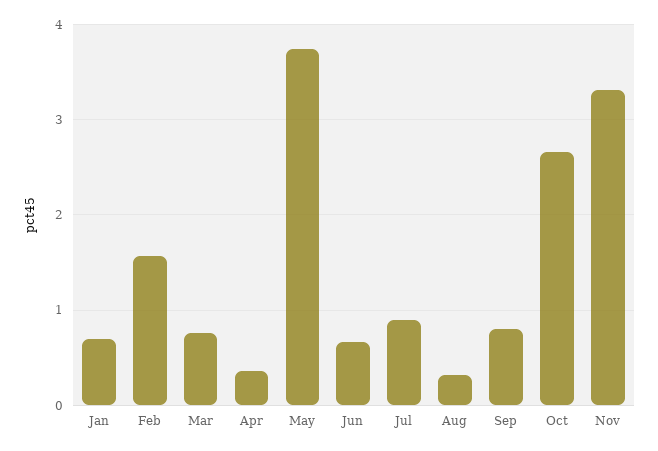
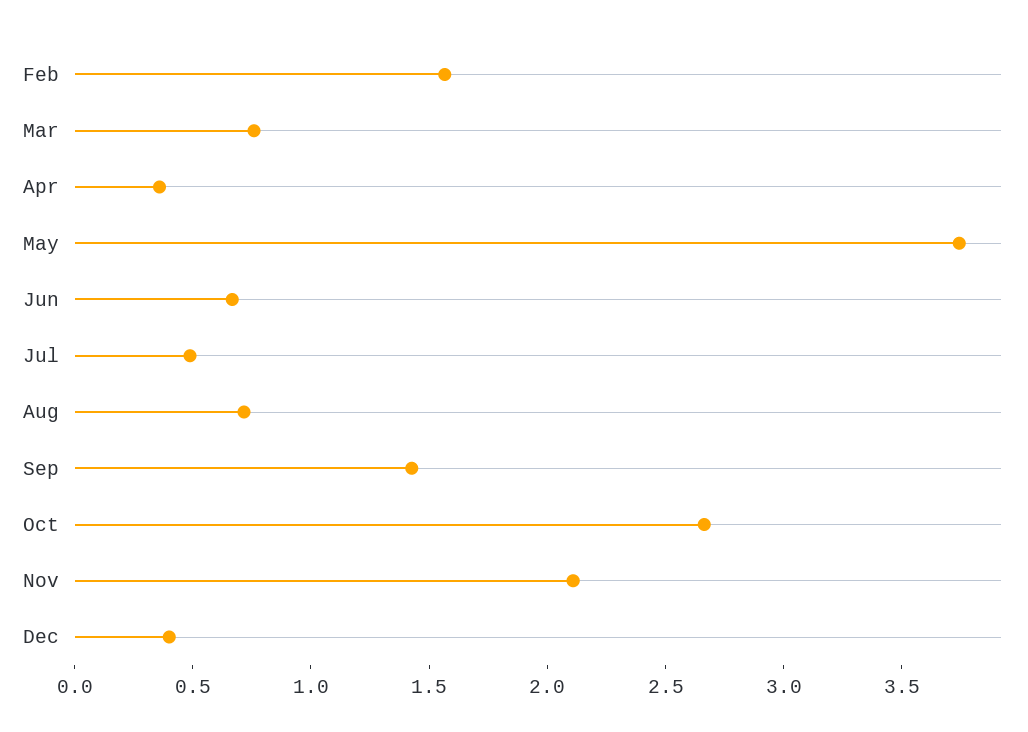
Jan: 0.7 -> none
Jul: 0.9 -> 0.5
Aug: 0.3 -> 0.7
Sep: 0.8 -> 1.4
Nov: 3.3 -> 2.1
Dec: none -> 0.4

